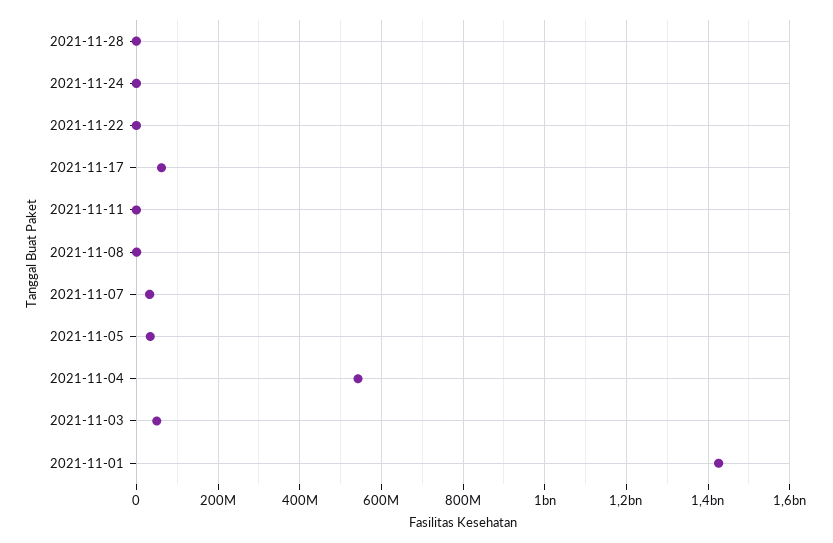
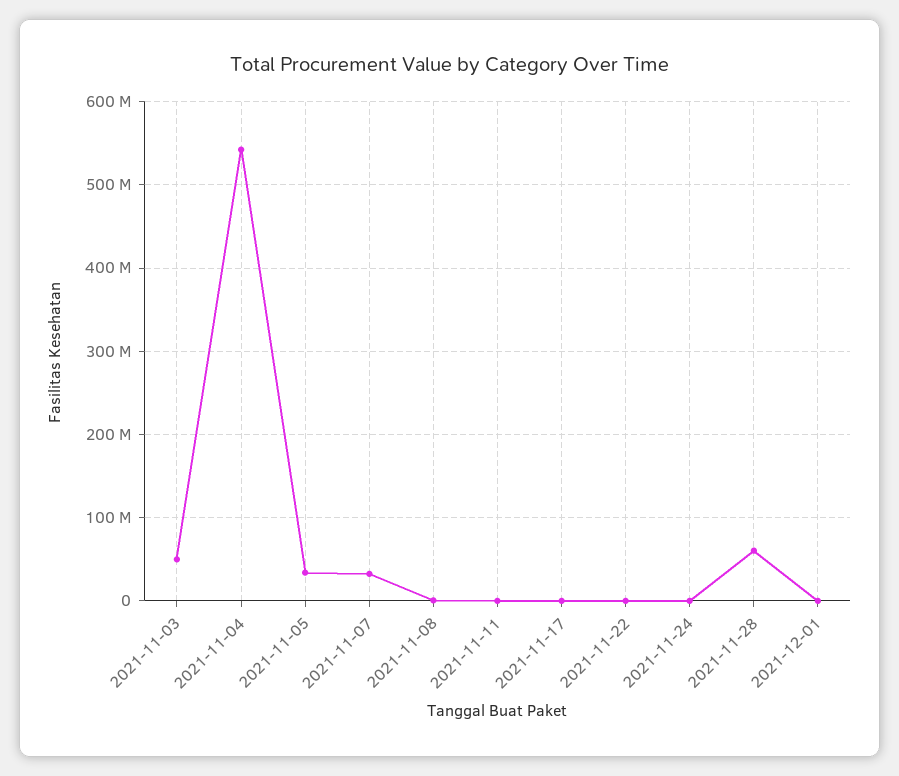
2021-11-28: 0 -> 60000000
2021-11-17: 60000000 -> 0
2021-11-01: 1420000000 -> none
2021-12-01: none -> 0

